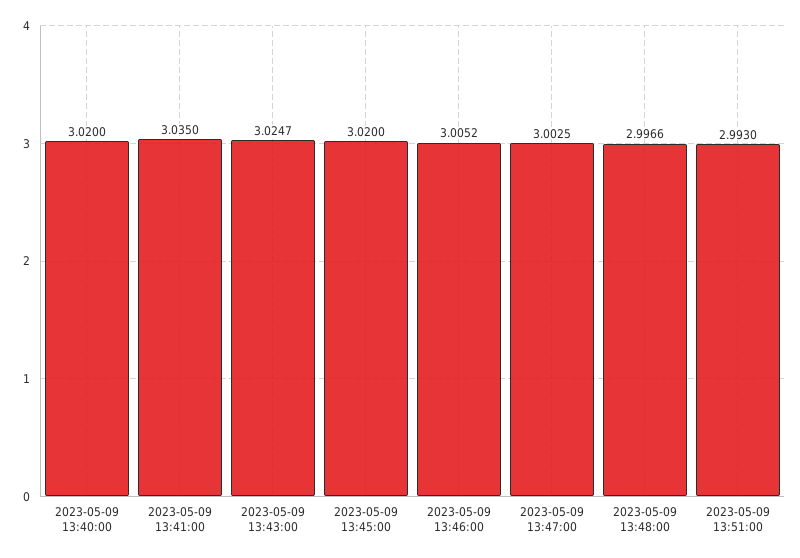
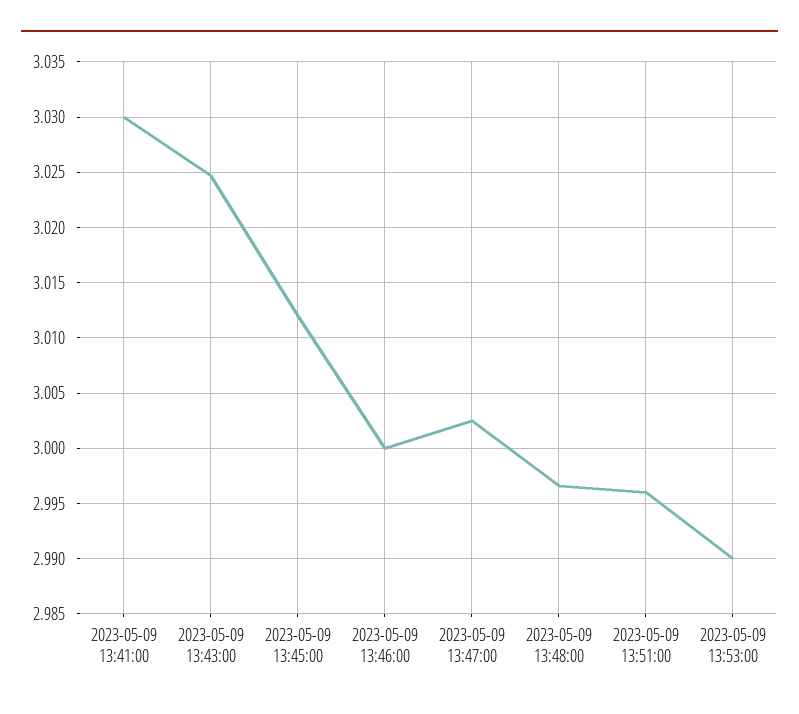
2023-05-09 13:40:00: 3.02 -> none
2023-05-09 13:41:00: 3.035 -> 3.03
2023-05-09 13:45:00: 3.02 -> 3.012
2023-05-09 13:46:00: 3.0052 -> 3
2023-05-09 13:51:00: 2.993 -> 2.996
2023-05-09 13:53:00: none -> 2.99

